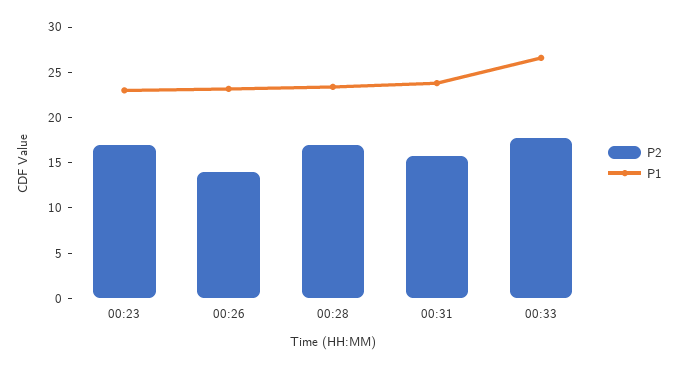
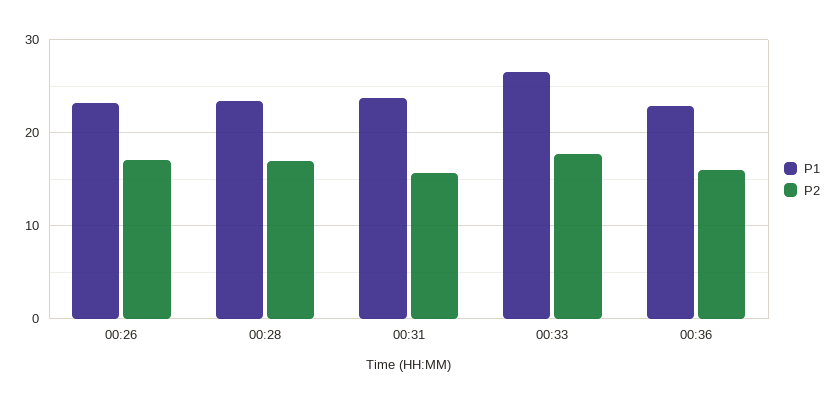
P2, 00:23: 17 -> none
P1, 00:23: 23 -> none
P2, 00:26: 14 -> 17
P1, 00:36: none -> 23
P2, 00:36: none -> 16

